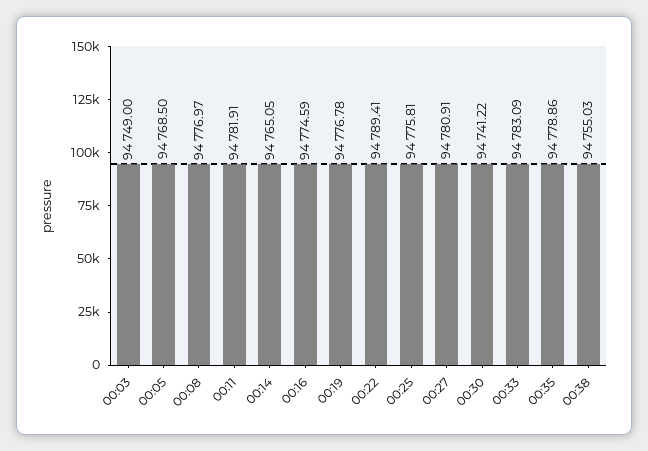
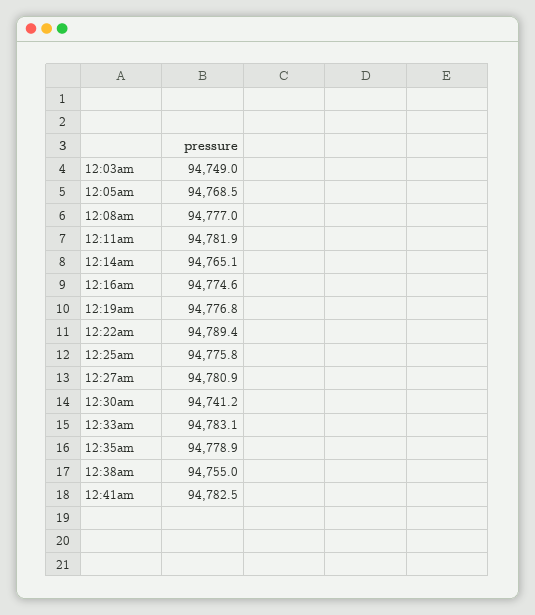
12:41am: none -> 94782.5

